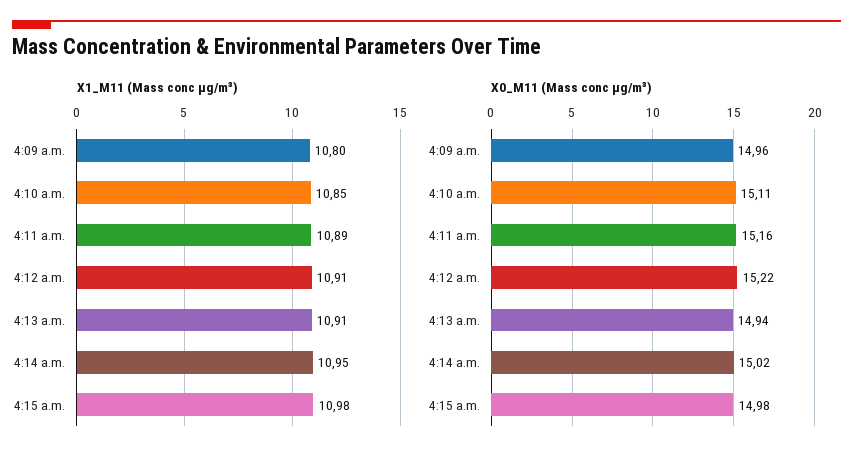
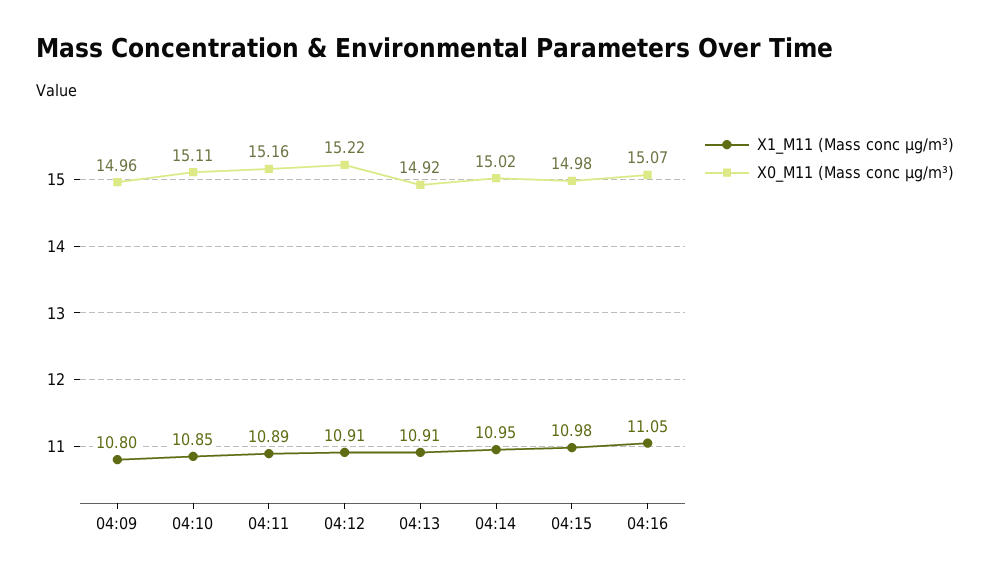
X0_M11 (Mass conc μg/m³), 4:13 a.m.: 14.94 -> 14.92
X1_M11 (Mass conc μg/m³), 04:16: none -> 11.05
X0_M11 (Mass conc μg/m³), 04:16: none -> 15.07

